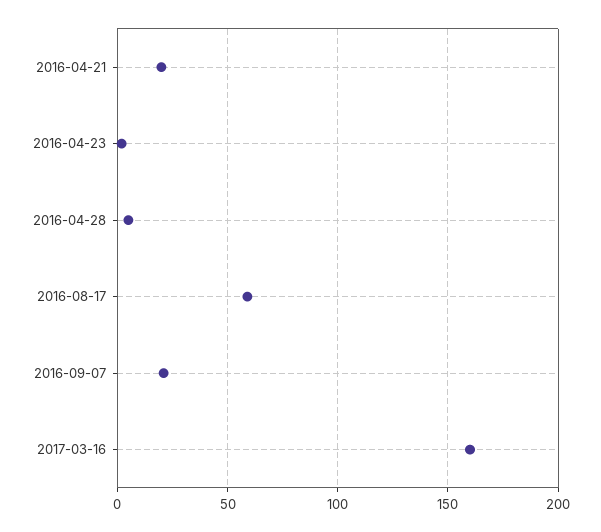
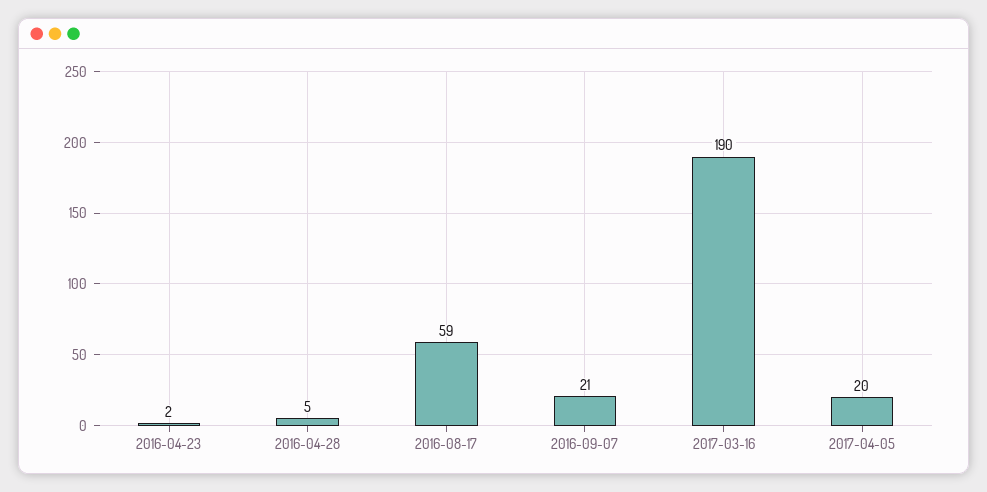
2016-04-21: 20 -> none
2017-03-16: 160 -> 190
2017-04-05: none -> 20

